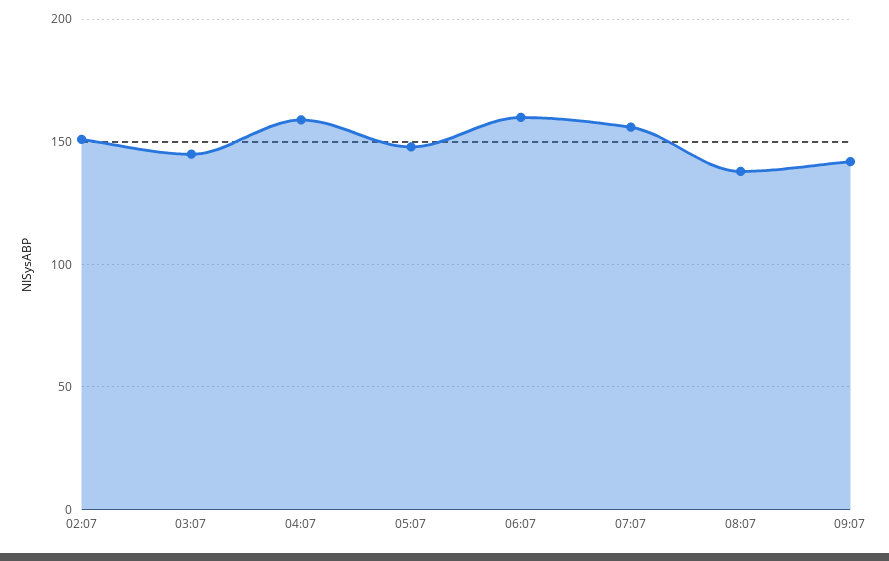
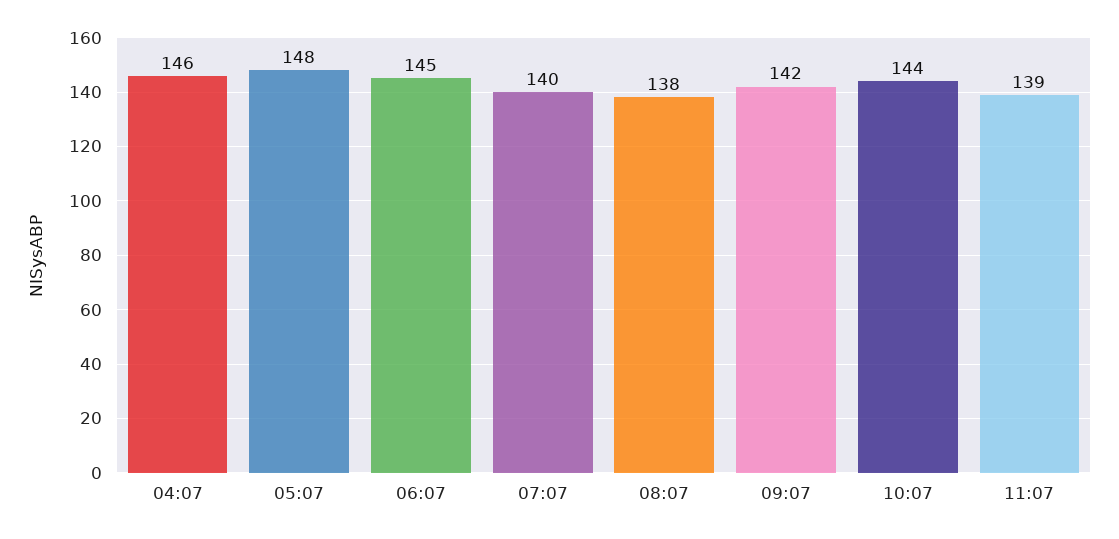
02:07: 150 -> none
03:07: 145 -> none
04:07: 160 -> 146
06:07: 160 -> 145
07:07: 155 -> 140
10:07: none -> 144
11:07: none -> 139

